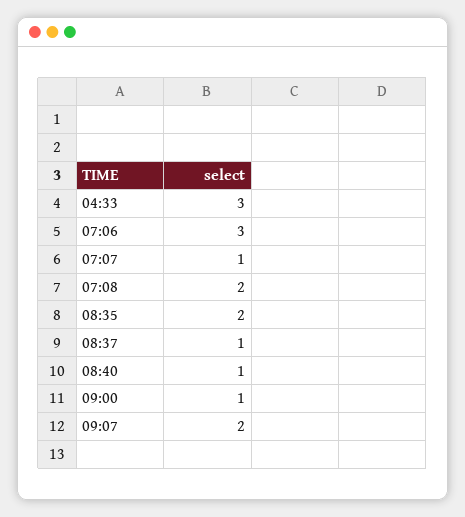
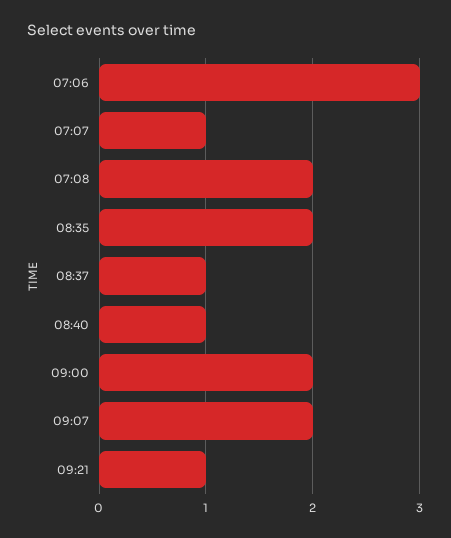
04:33: 3 -> none
09:00: 1 -> 2
09:21: none -> 1

